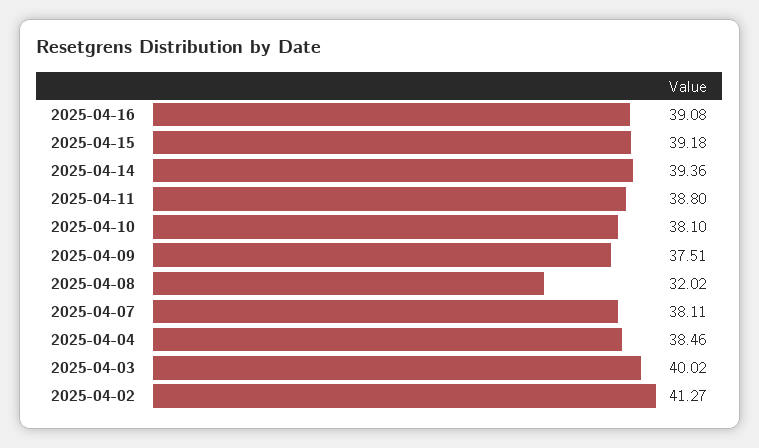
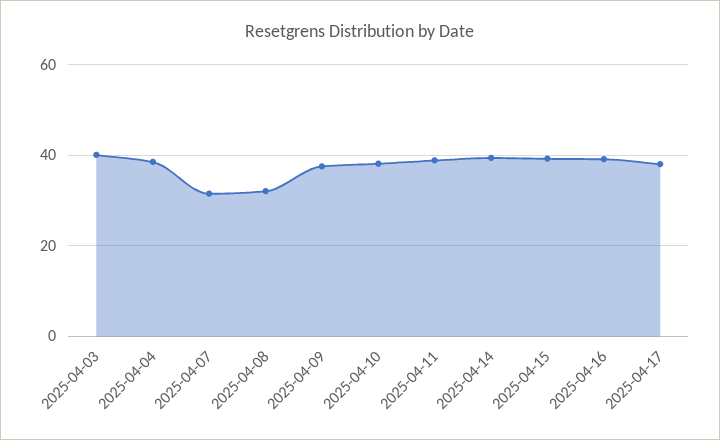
2025-04-07: 38.11 -> 32
2025-04-02: 41.27 -> none
2025-04-17: none -> 38

